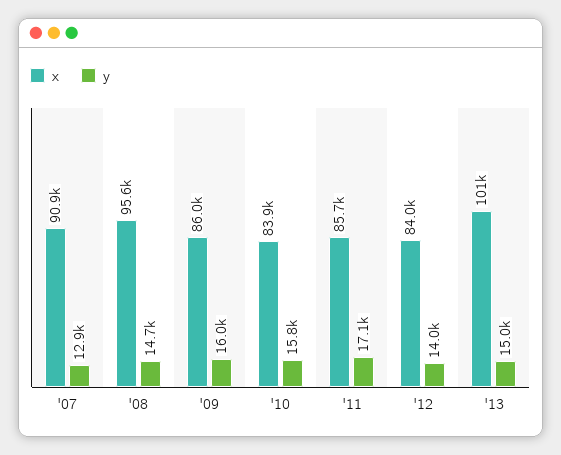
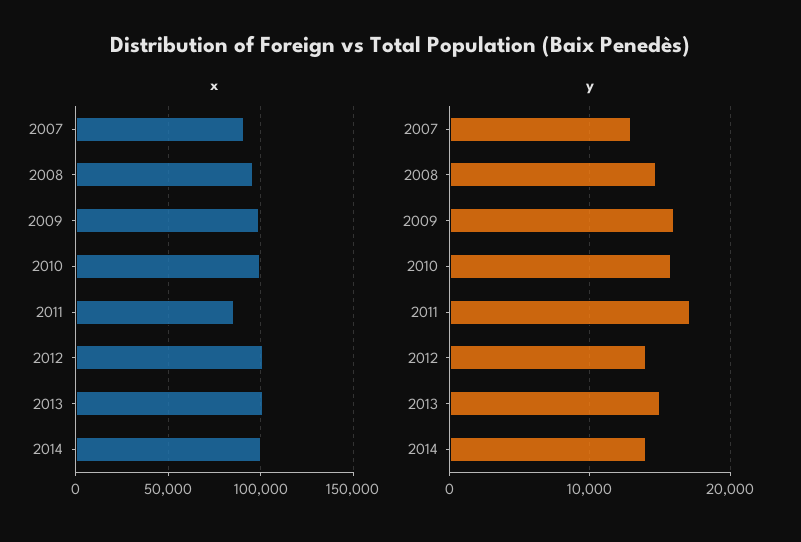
x, '09: 86000 -> 100000
x, '10: 83900 -> 100000
x, '12: 84000 -> 100000
x, 2014: none -> 100000
y, 2014: none -> 14000

